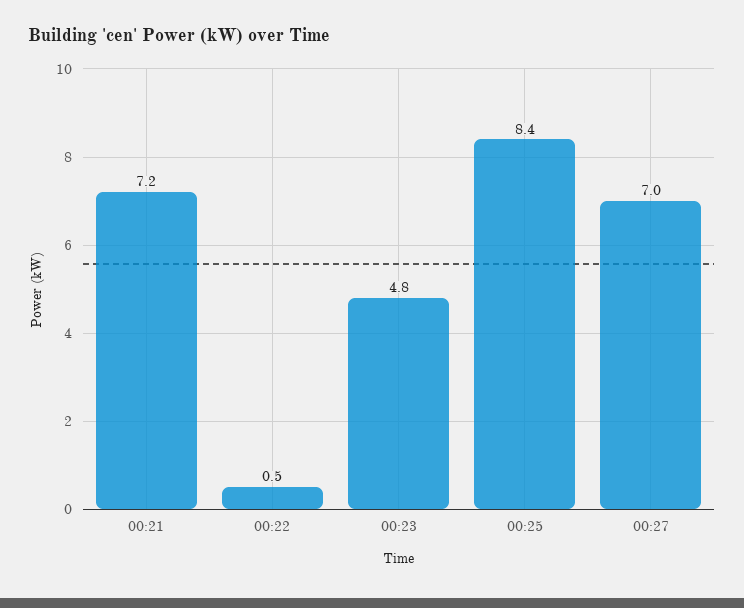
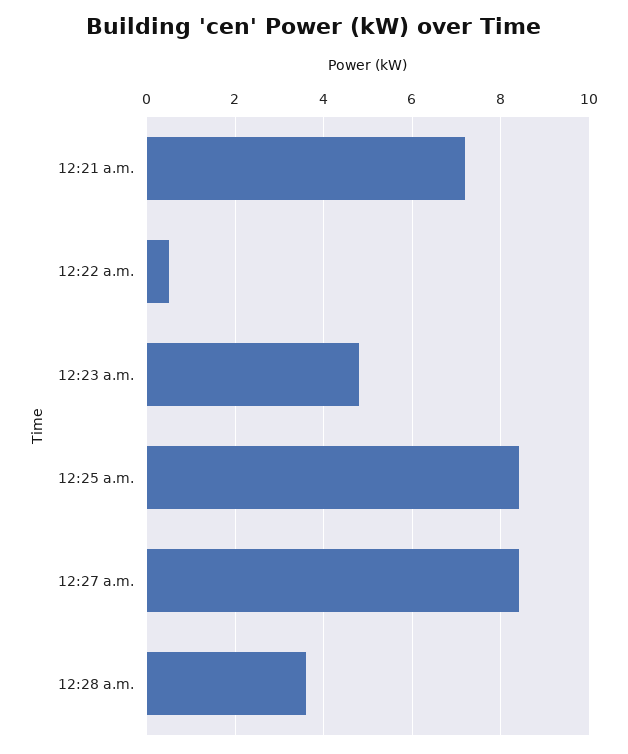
00:27: 7 -> 8.5
12:28 a.m.: none -> 3.5

